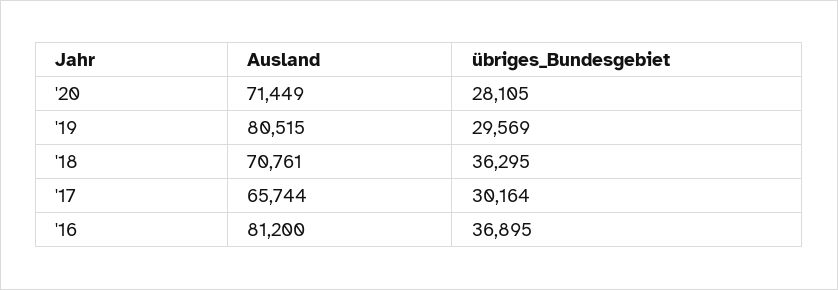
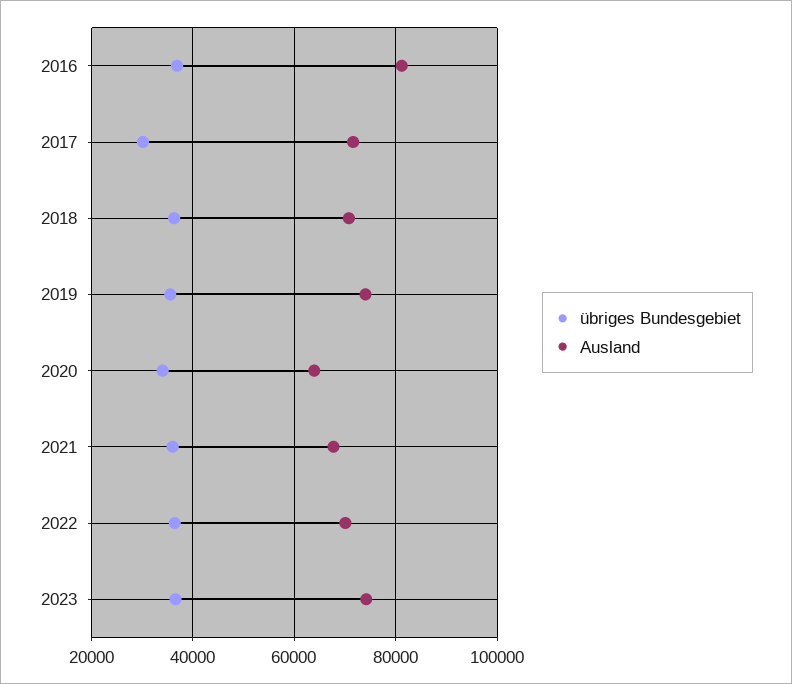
Ausland, '20: 71449 -> 64000
übriges_Bundesgebiet, '20: 28105 -> 34000
Ausland, '19: 80515 -> 74000
übriges_Bundesgebiet, '19: 29569 -> 36000
Ausland, '17: 65744 -> 72000
übriges_Bundesgebiet, 2021: none -> 36000
Ausland, 2021: none -> 68000
übriges_Bundesgebiet, 2022: none -> 36000
Ausland, 2022: none -> 70000
übriges_Bundesgebiet, 2023: none -> 36000
Ausland, 2023: none -> 74000

